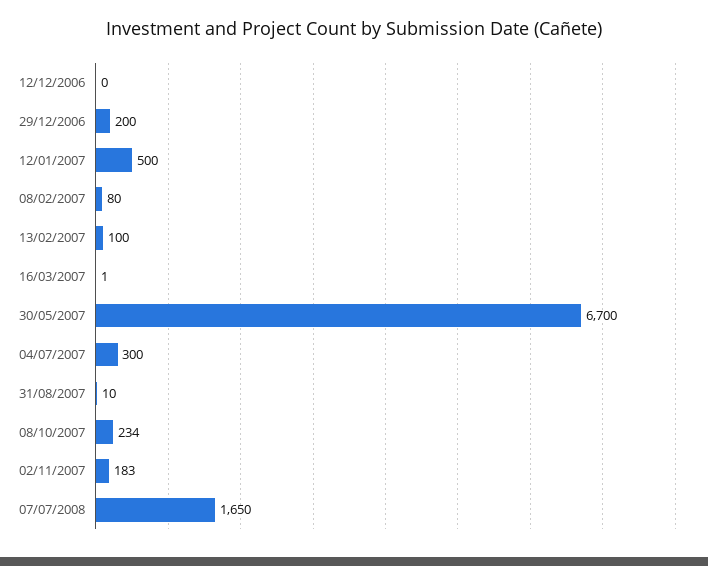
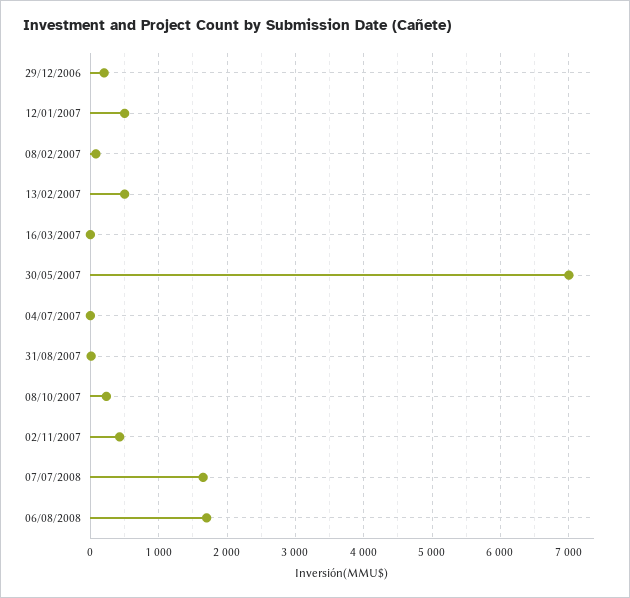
12/12/2006: 0 -> none
13/02/2007: 100 -> 500
30/05/2007: 6700 -> 7000
04/07/2007: 300 -> 0
02/11/2007: 183 -> 400
06/08/2008: none -> 1700

